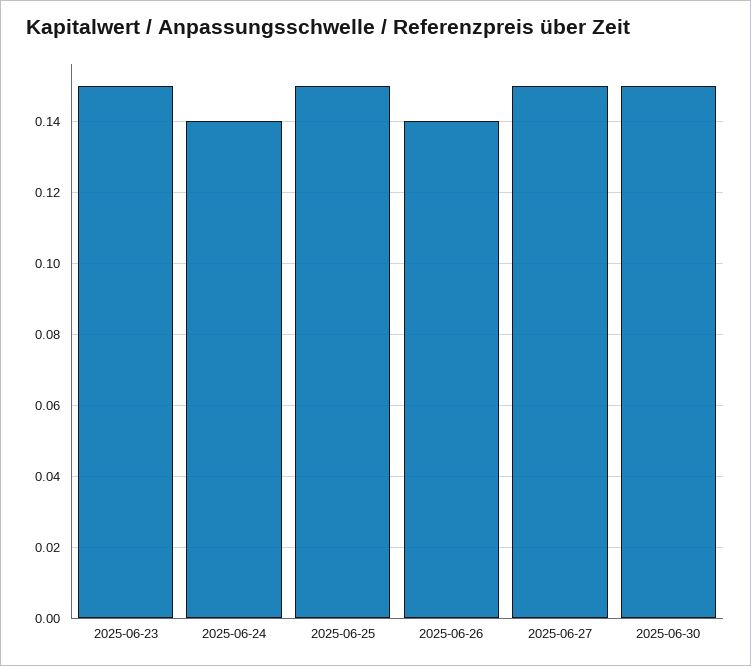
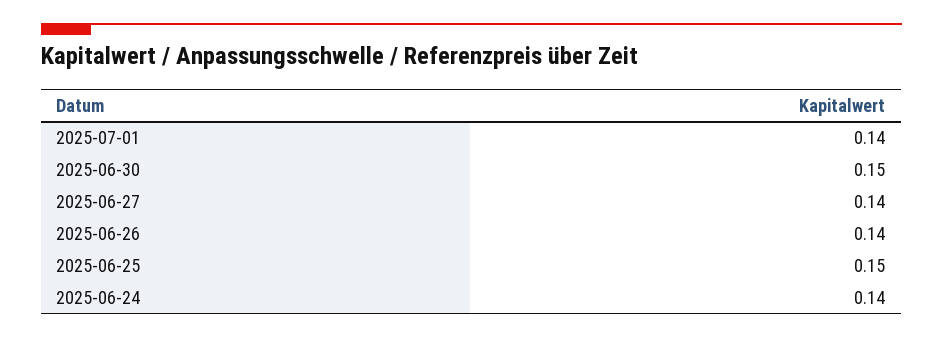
2025-06-23: 0.15 -> none
2025-06-27: 0.15 -> 0.14
2025-07-01: none -> 0.14

